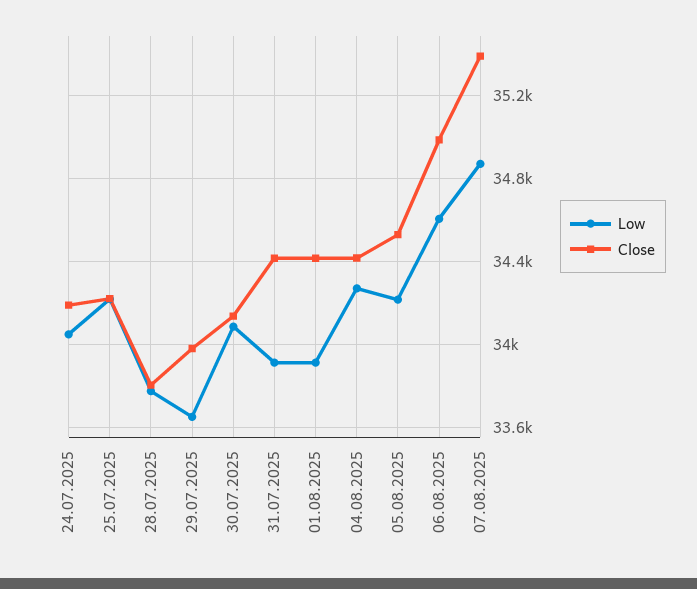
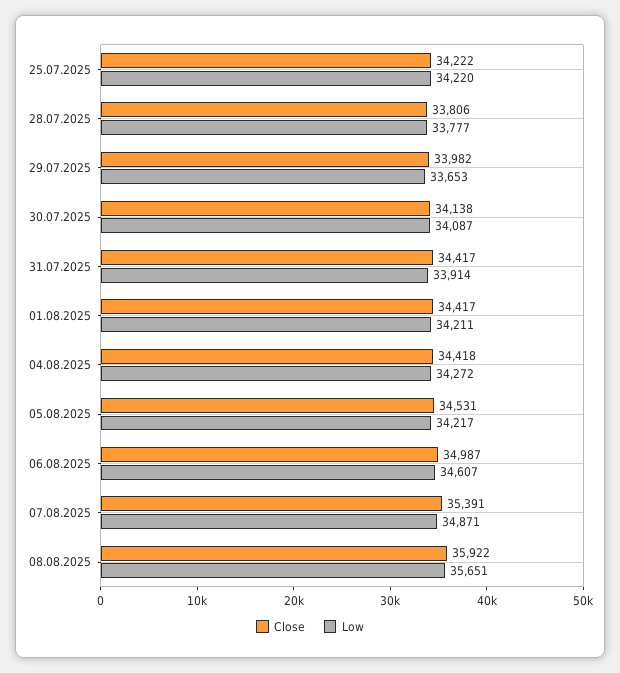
Low, 24.07.2025: 34050 -> none
Close, 24.07.2025: 34200 -> none
Low, 01.08.2025: 33900 -> 34211
Close, 08.08.2025: none -> 35922
Low, 08.08.2025: none -> 35651

